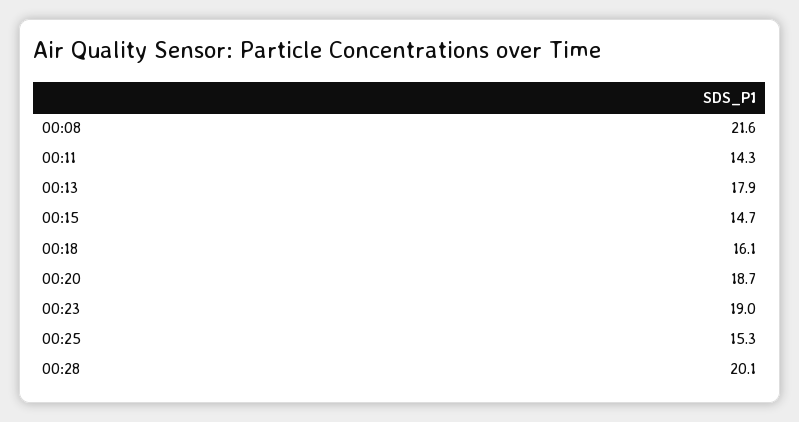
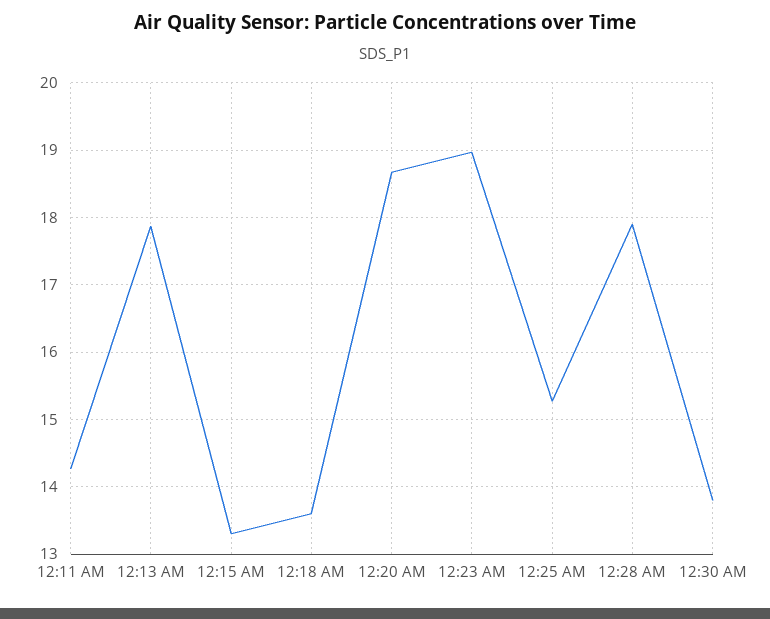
00:08: 21.6 -> none
00:15: 14.7 -> 13.3
00:18: 16.1 -> 13.6
00:28: 20.1 -> 17.9
12:30 AM: none -> 13.8

